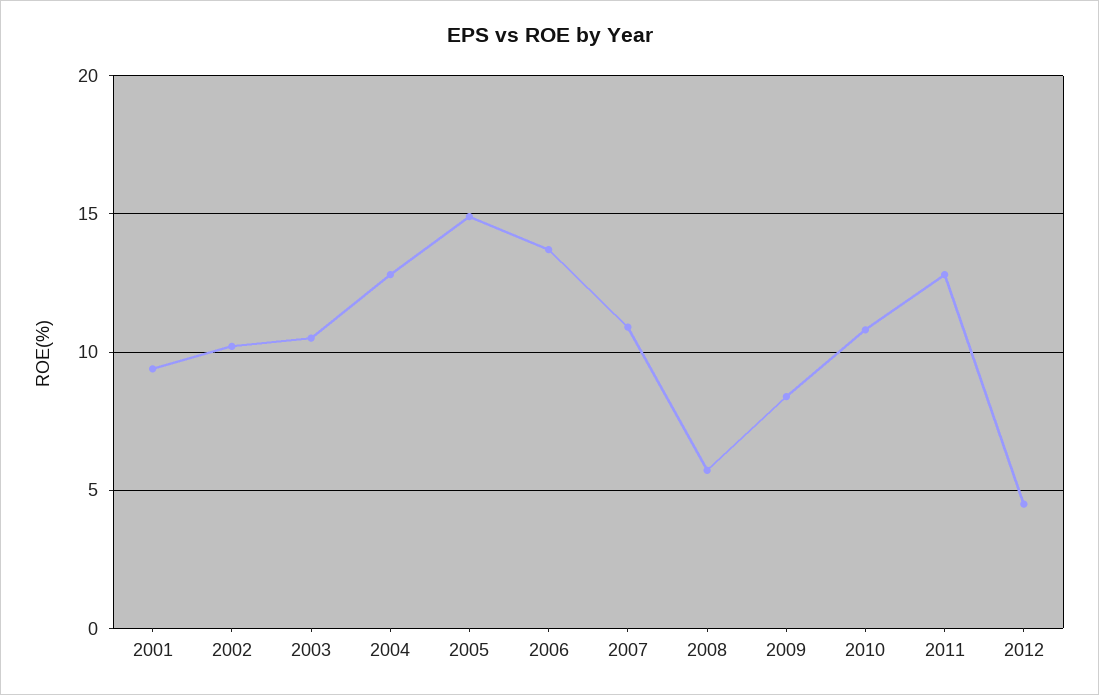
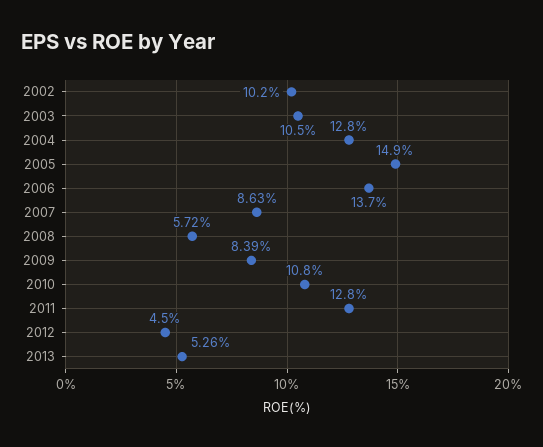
2001: 9.5 -> none
2007: 11 -> 8.63
2013: none -> 5.26

